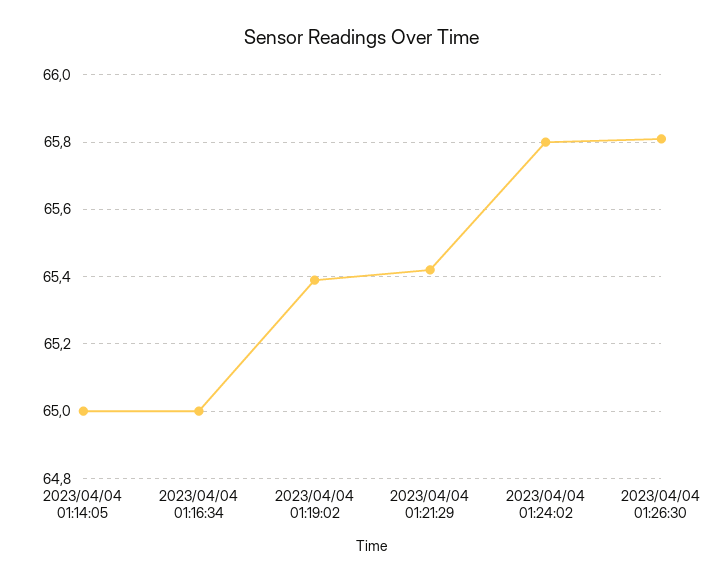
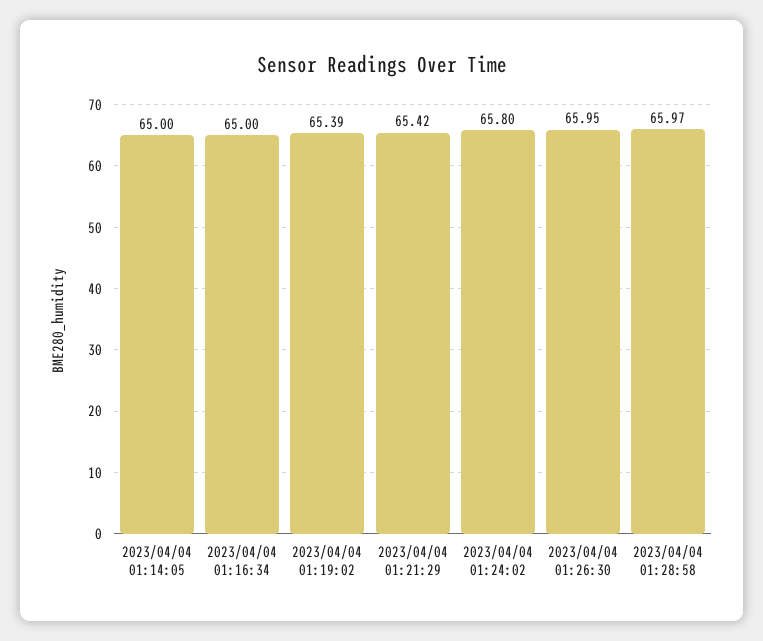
2023/04/04 01:26:30: 65.8 -> 65.95
2023/04/04 01:28:58: none -> 65.97

